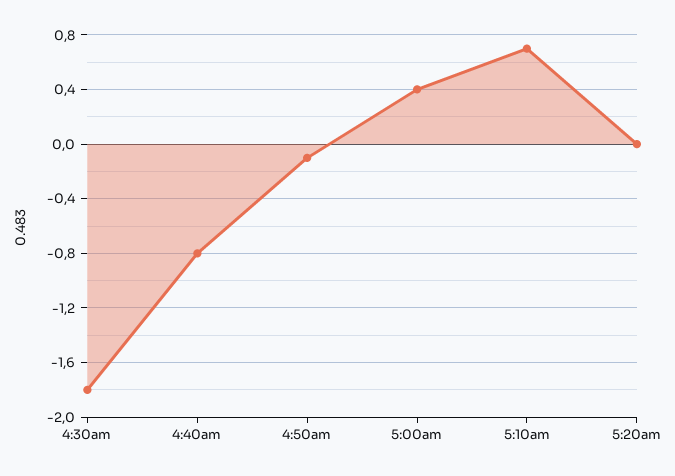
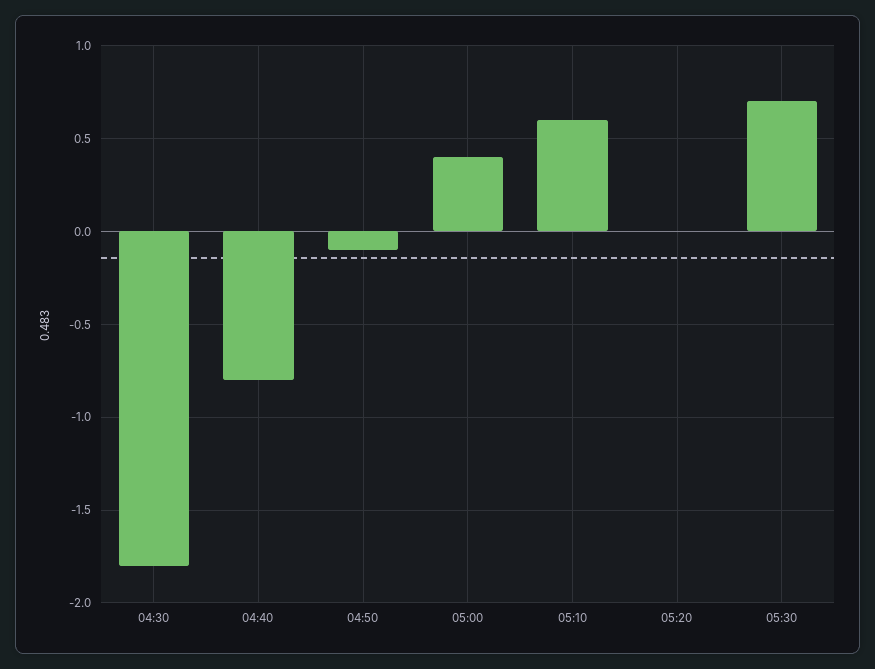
5:10am: 0.7 -> 0.6
05:30: none -> 0.7

